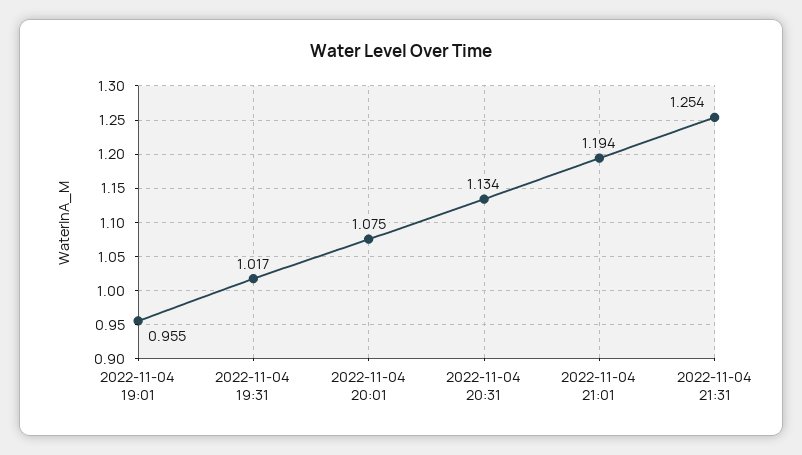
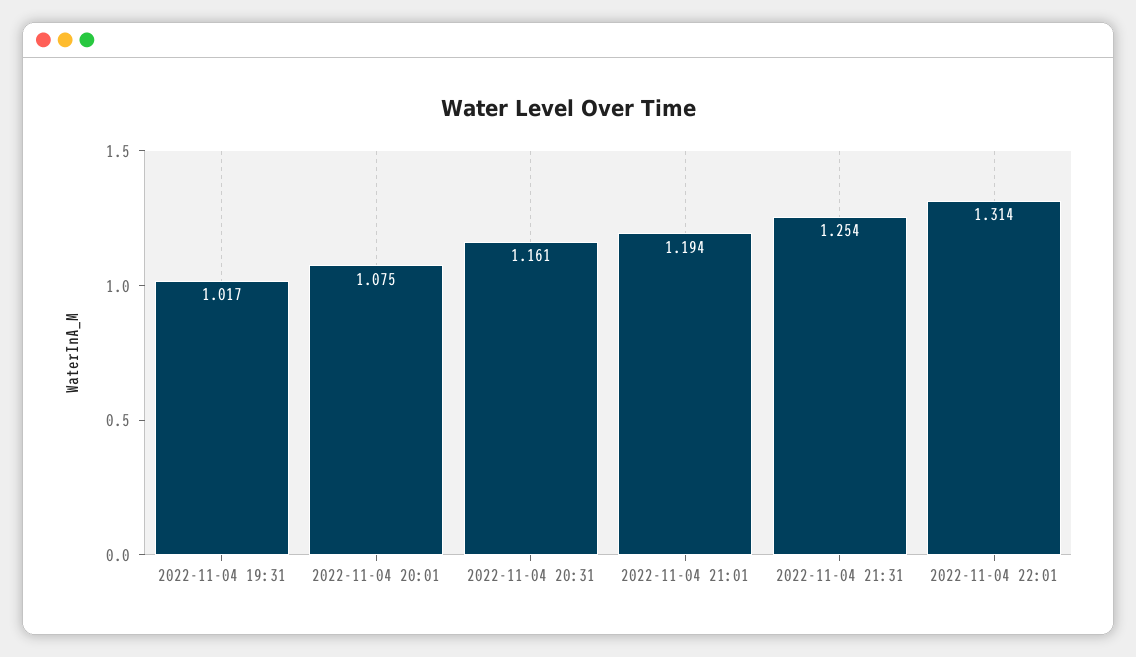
2022-11-04 19:01: 0.955 -> none
2022-11-04 20:31: 1.134 -> 1.161
2022-11-04 22:01: none -> 1.314

